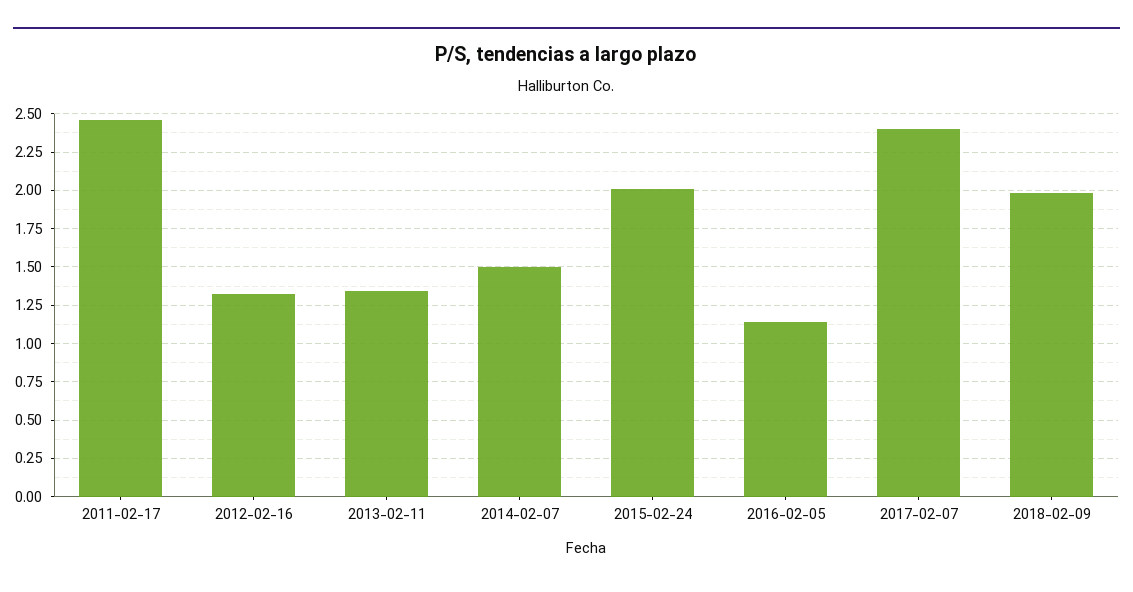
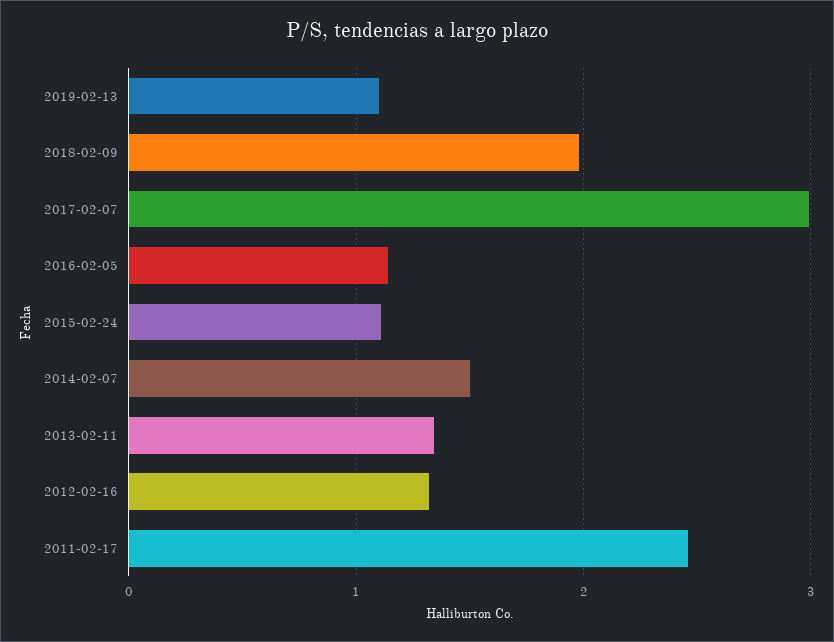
2015-02-24: 2 -> 1.1
2017-02-07: 2.4 -> 3
2019-02-13: none -> 1.1

